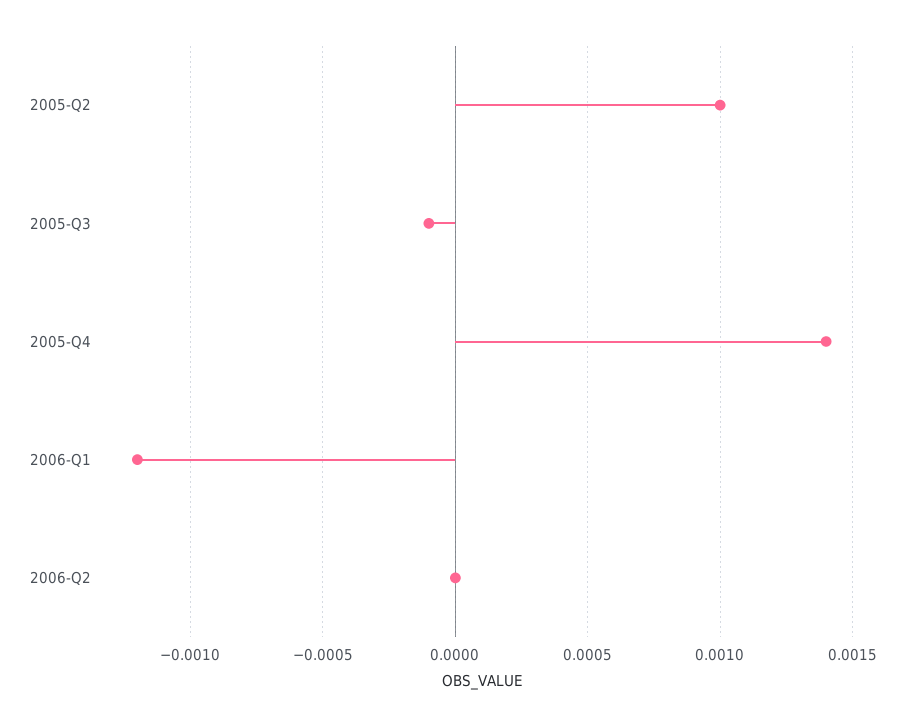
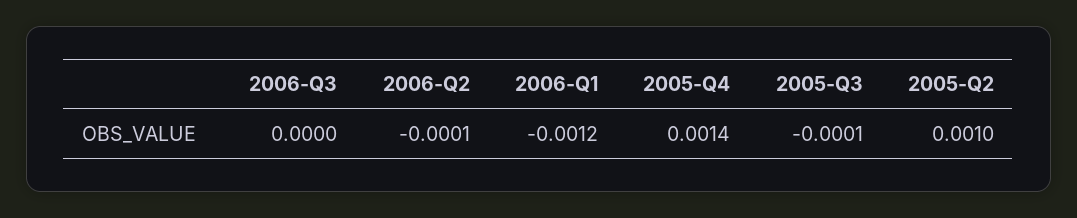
2006-Q2: 0 -> -0.0001
2006-Q3: none -> 0

